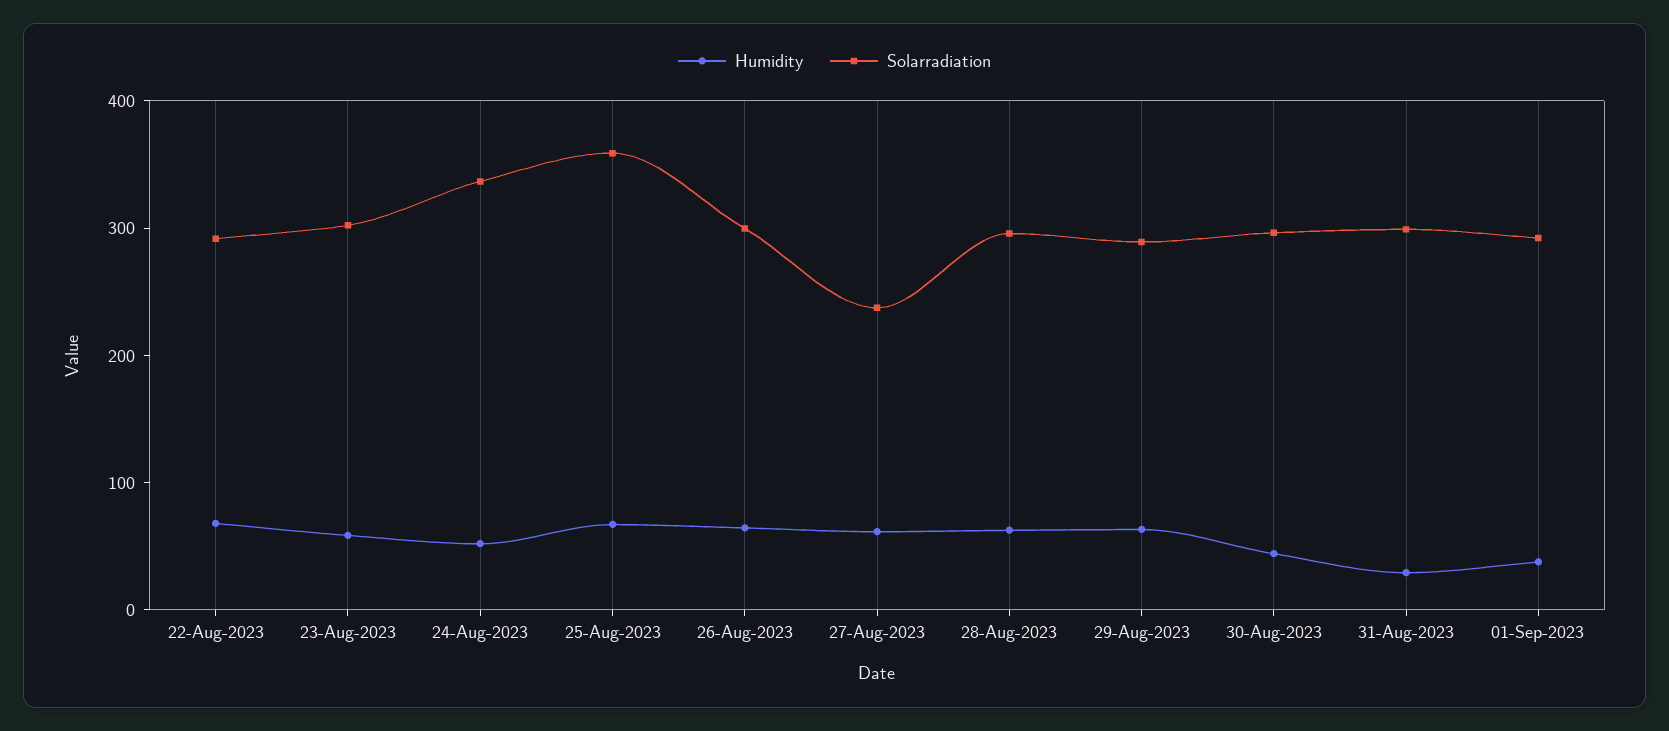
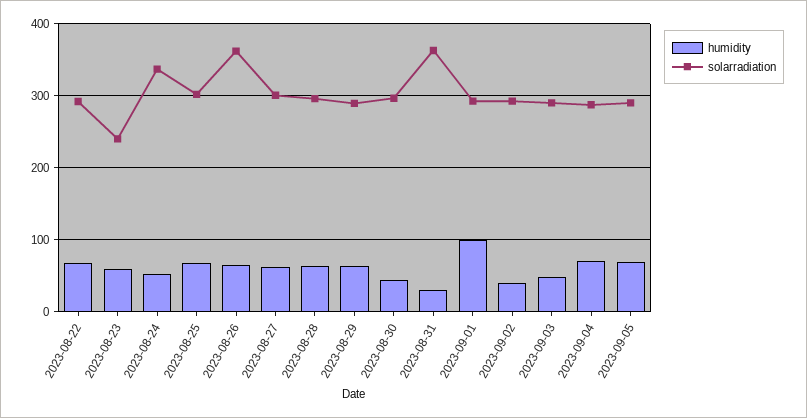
Solarradiation, 23-Aug-2023: 300 -> 240
Solarradiation, 25-Aug-2023: 360 -> 300
Solarradiation, 26-Aug-2023: 300 -> 360
Solarradiation, 27-Aug-2023: 240 -> 300
Solarradiation, 31-Aug-2023: 300 -> 360
Humidity, 01-Sep-2023: 40 -> 100
Humidity, 2023-09-02: none -> 40
Solarradiation, 2023-09-02: none -> 290
Humidity, 2023-09-03: none -> 50
Solarradiation, 2023-09-03: none -> 290
Humidity, 2023-09-04: none -> 70
Solarradiation, 2023-09-04: none -> 290
Humidity, 2023-09-05: none -> 70
Solarradiation, 2023-09-05: none -> 290

